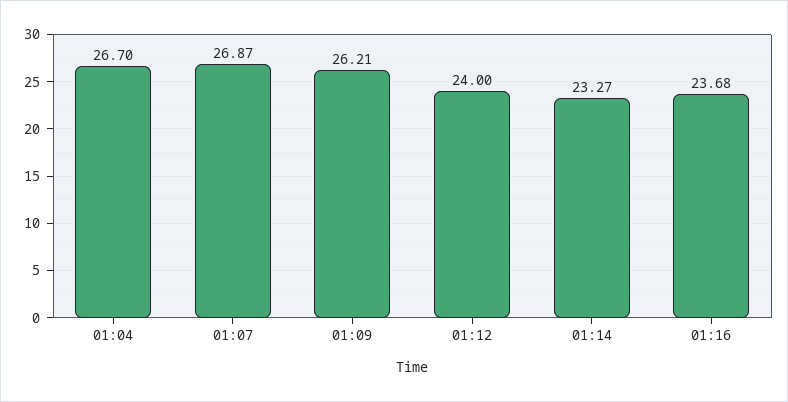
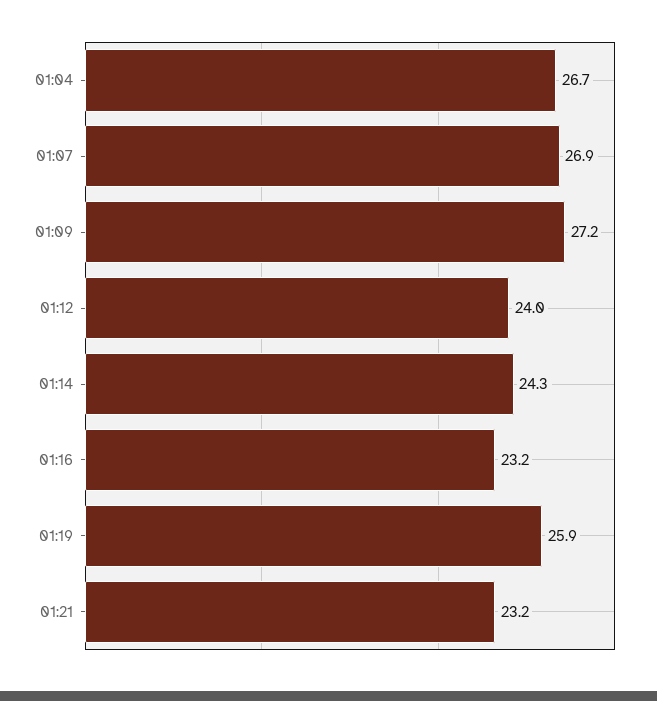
01:09: 26.21 -> 27.2
01:14: 23.27 -> 24.3
01:16: 23.68 -> 23.2
01:19: none -> 25.9
01:21: none -> 23.2

